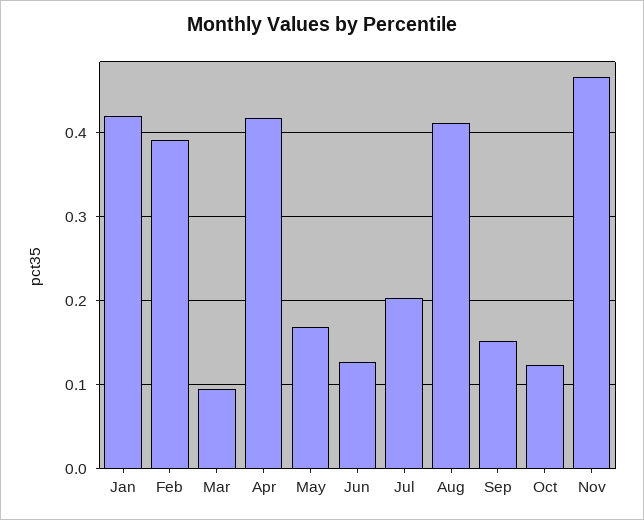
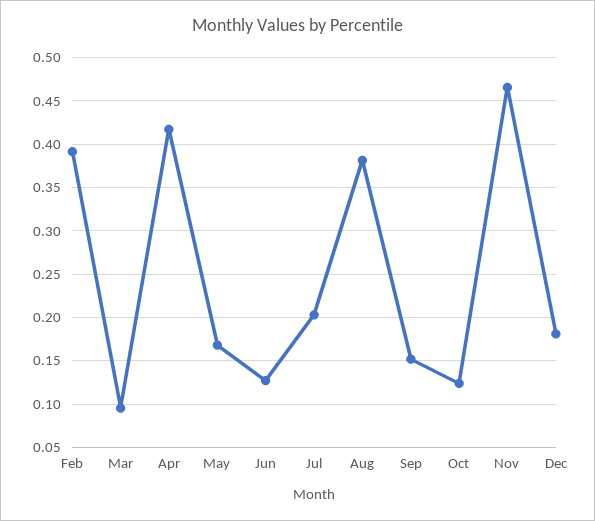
Jan: 0.42 -> none
Aug: 0.41 -> 0.38
Dec: none -> 0.18

